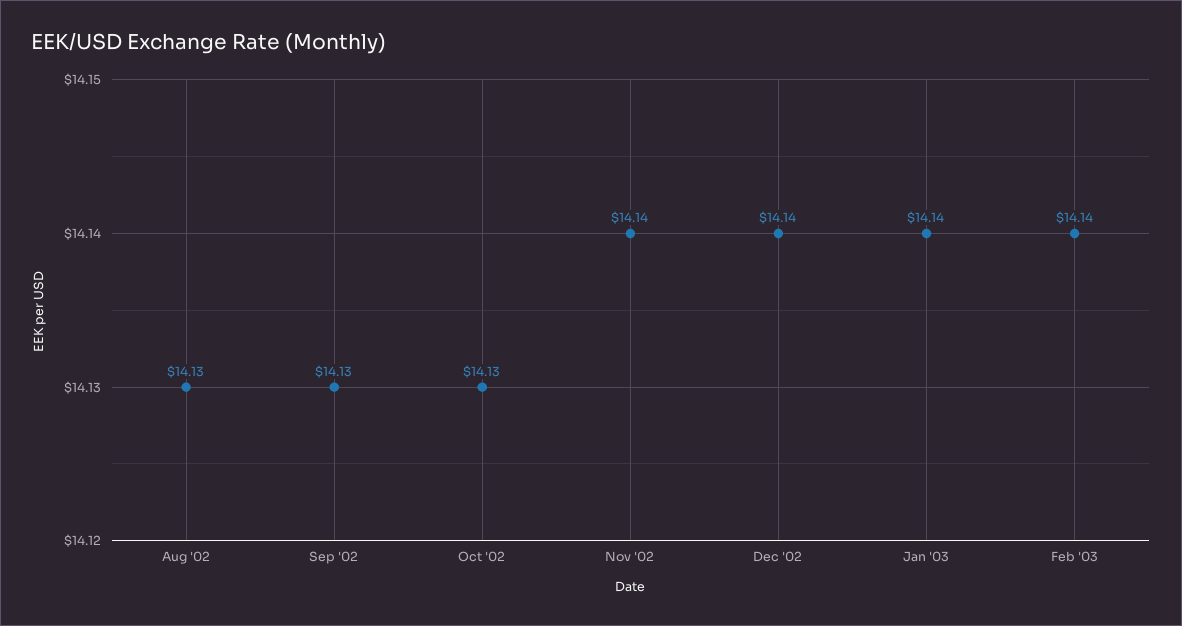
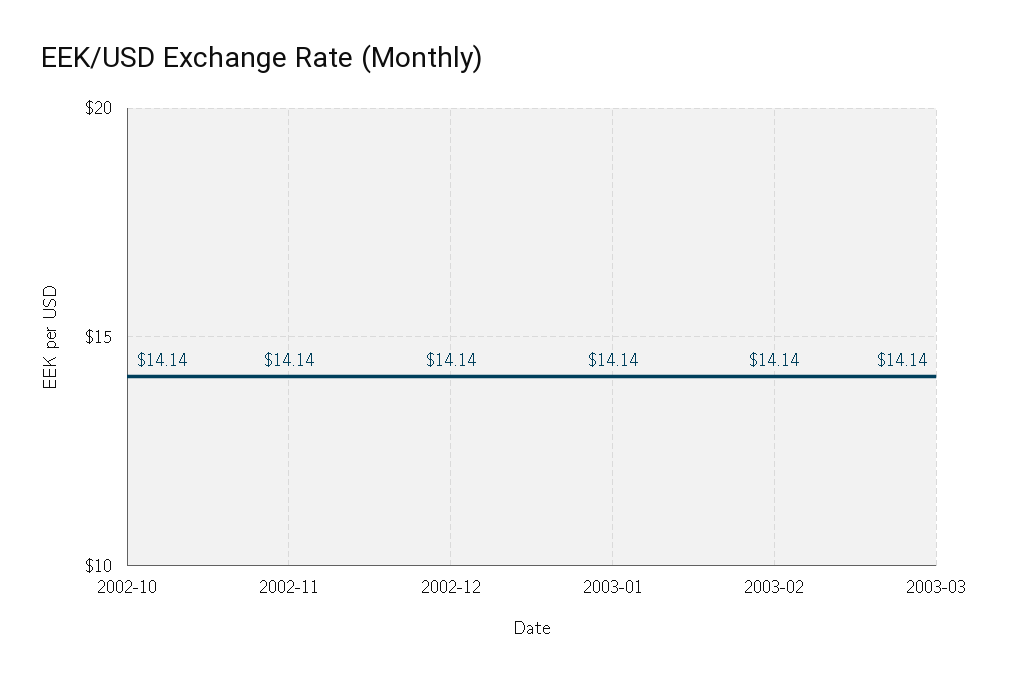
Aug '02: 14.13 -> none
Sep '02: 14.13 -> none
Oct '02: 14.13 -> 14.14
2003-03: none -> 14.14

